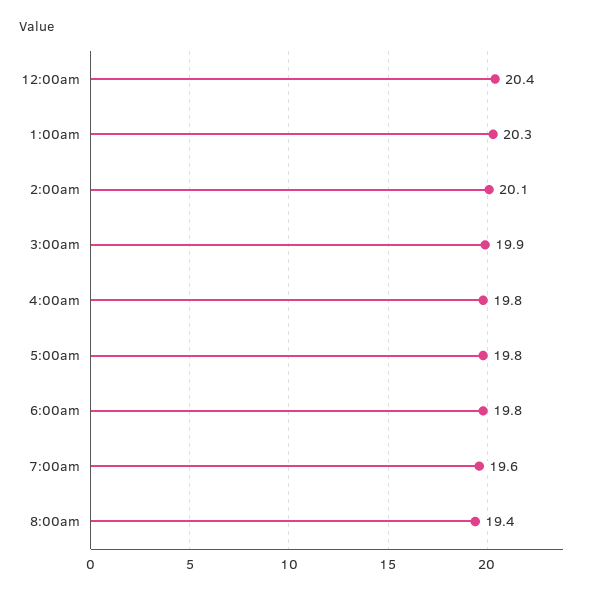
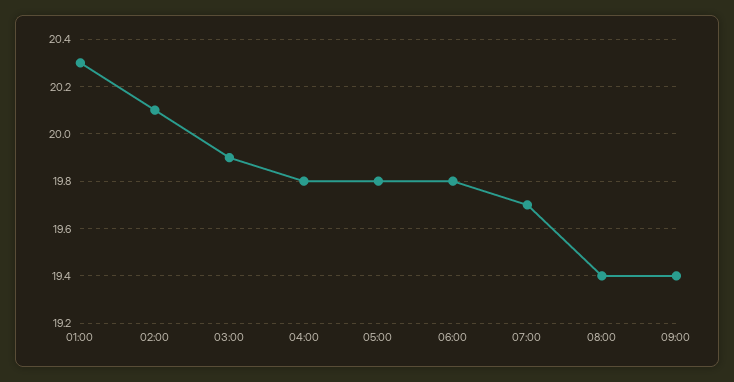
12:00am: 20.4 -> none
7:00am: 19.6 -> 19.7
09:00: none -> 19.4

